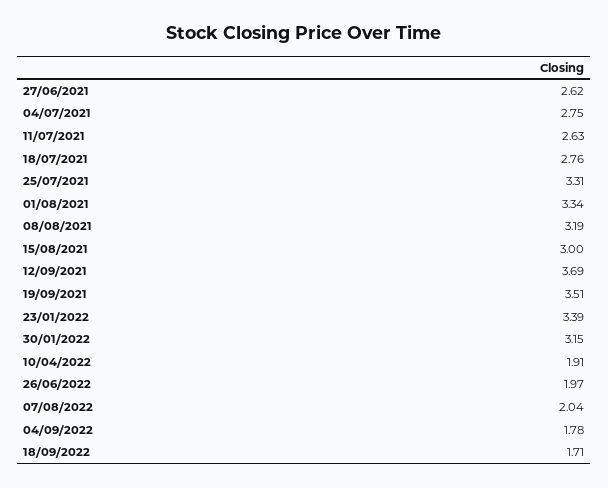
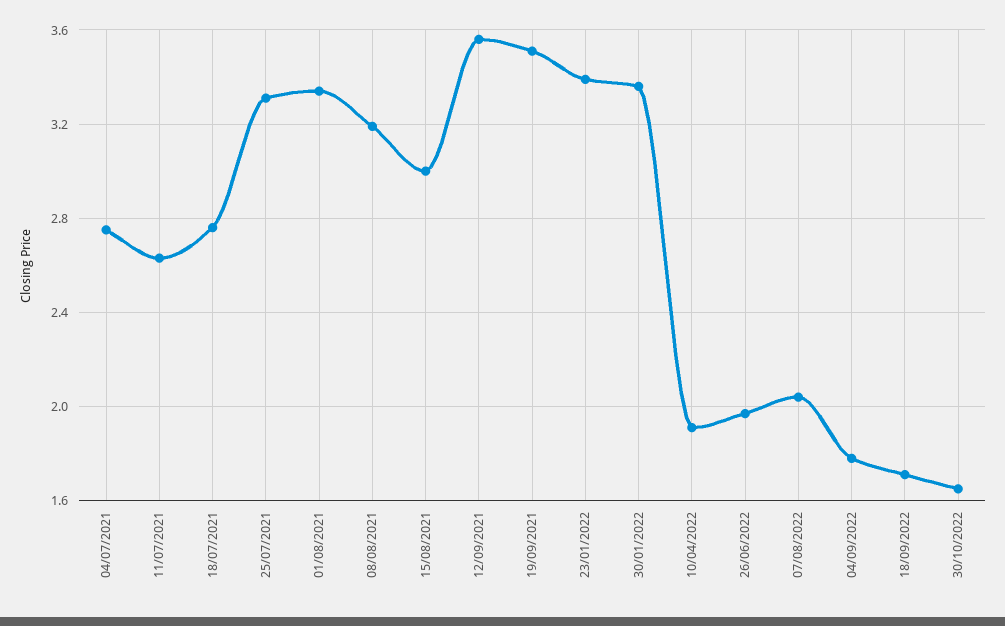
27/06/2021: 2.62 -> none
12/09/2021: 3.69 -> 3.55
30/01/2022: 3.15 -> 3.35
30/10/2022: none -> 1.65

